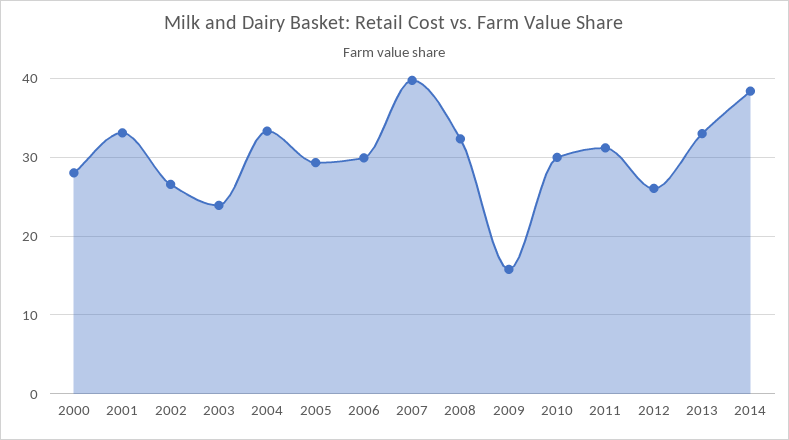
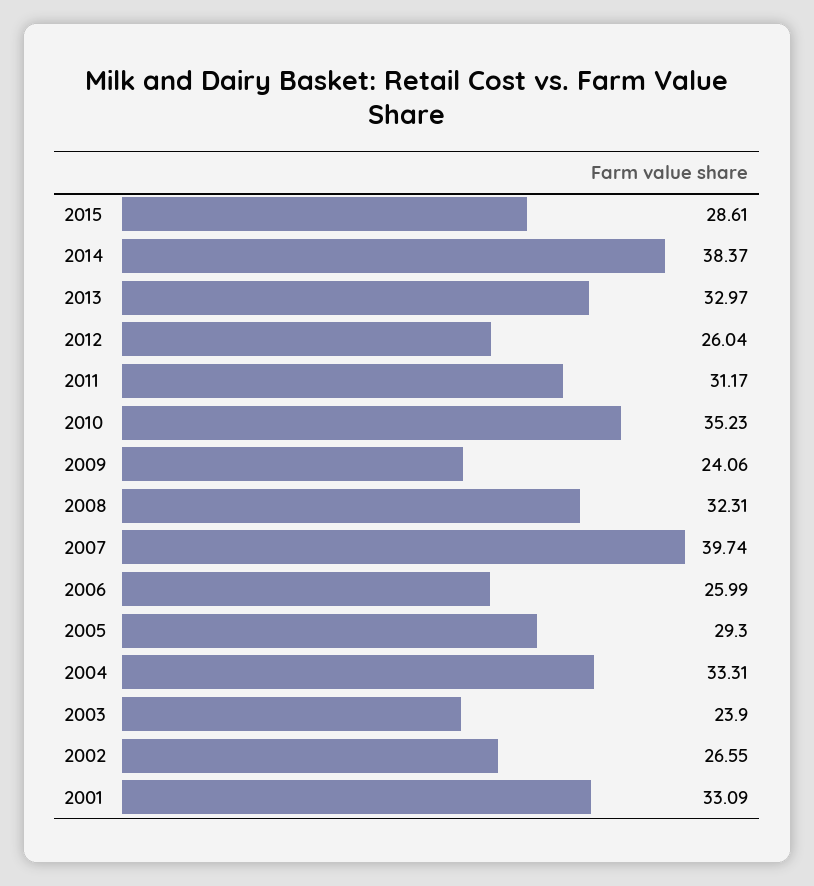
2000: 28 -> none
2006: 30 -> 25.99
2009: 16 -> 24.06
2010: 30 -> 35.23
2015: none -> 28.61

